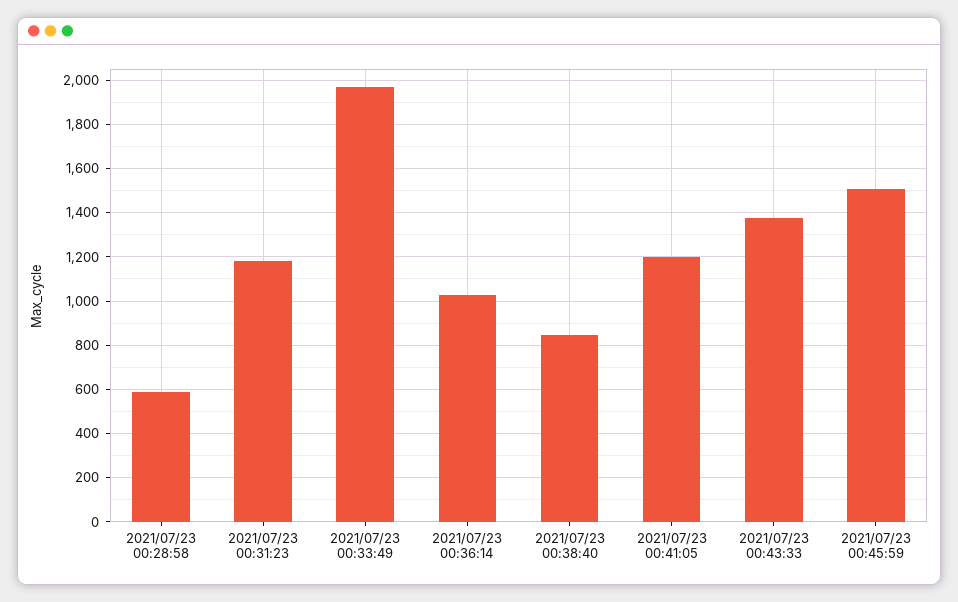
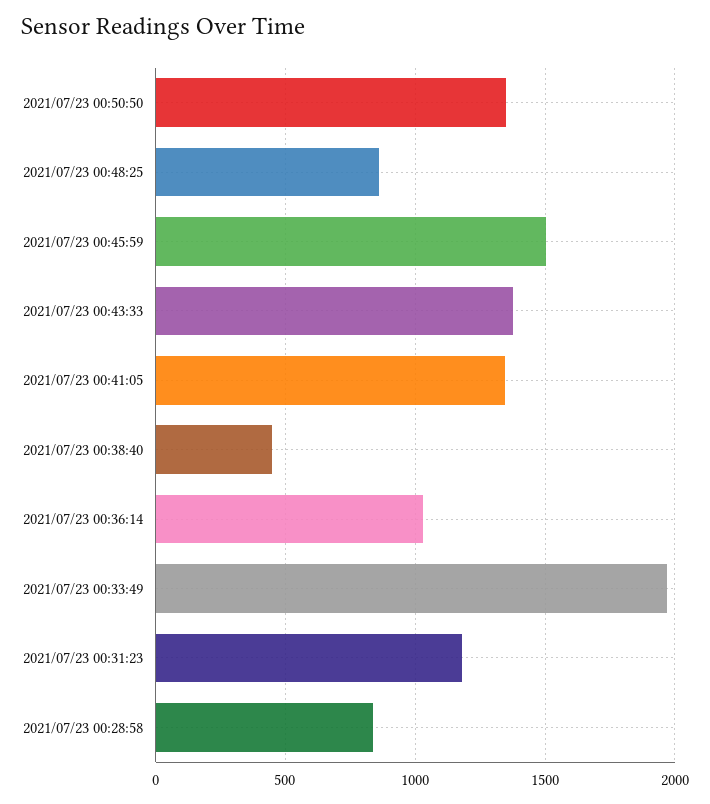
2021/07/23 00:28:58: 600 -> 850
2021/07/23 00:38:40: 850 -> 450
2021/07/23 00:41:05: 1200 -> 1350
2021/07/23 00:50:50: none -> 1350
2021/07/23 00:48:25: none -> 850

